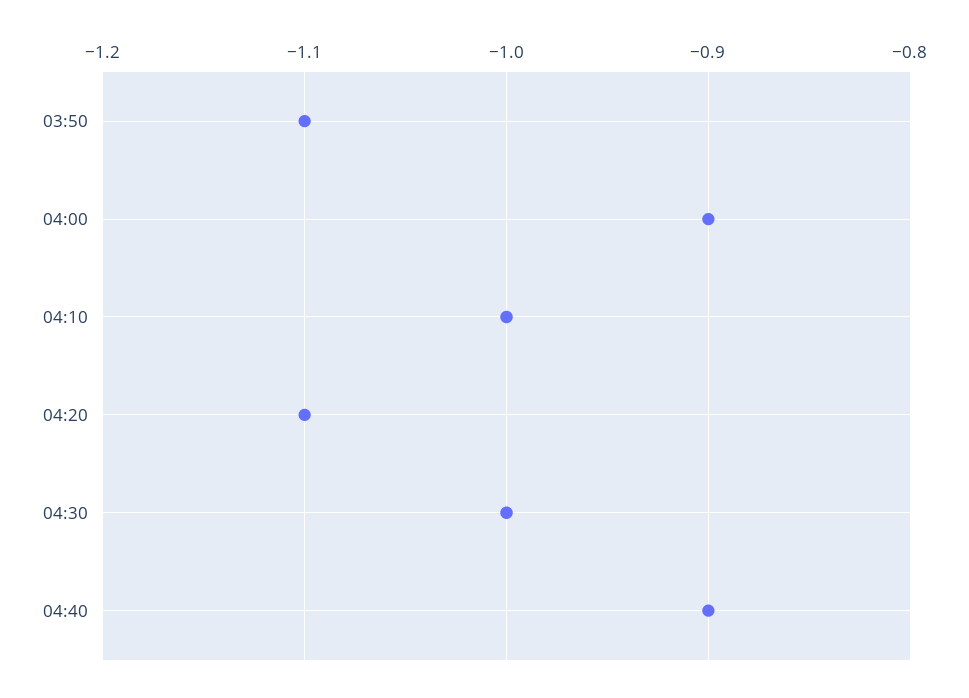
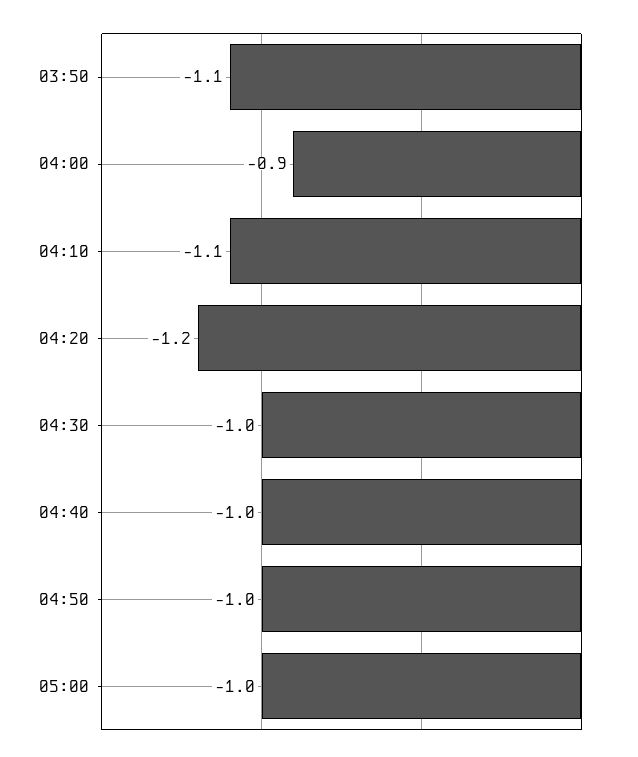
04:10: -1 -> -1.1
04:20: -1.1 -> -1.2
04:40: -0.9 -> -1
04:50: none -> -1
05:00: none -> -1

